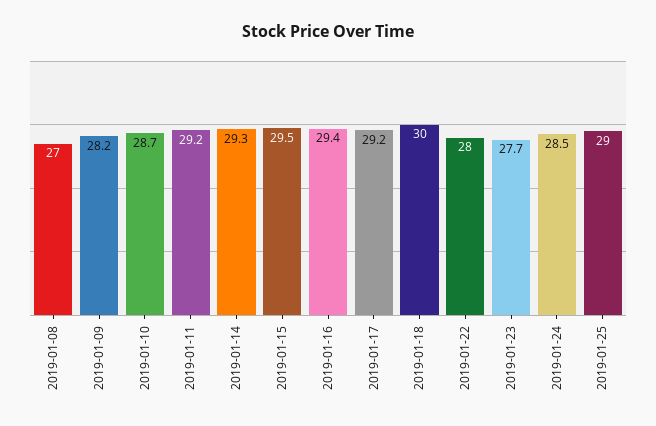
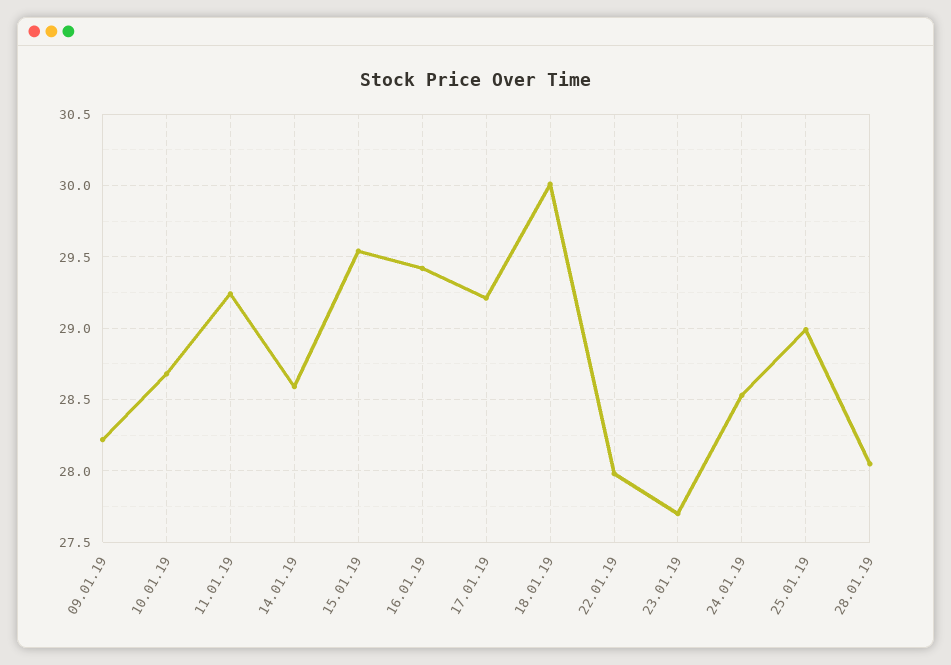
2019-01-08: 27 -> none
2019-01-14: 29.3 -> 28.6
28.01.19: none -> 28.05

